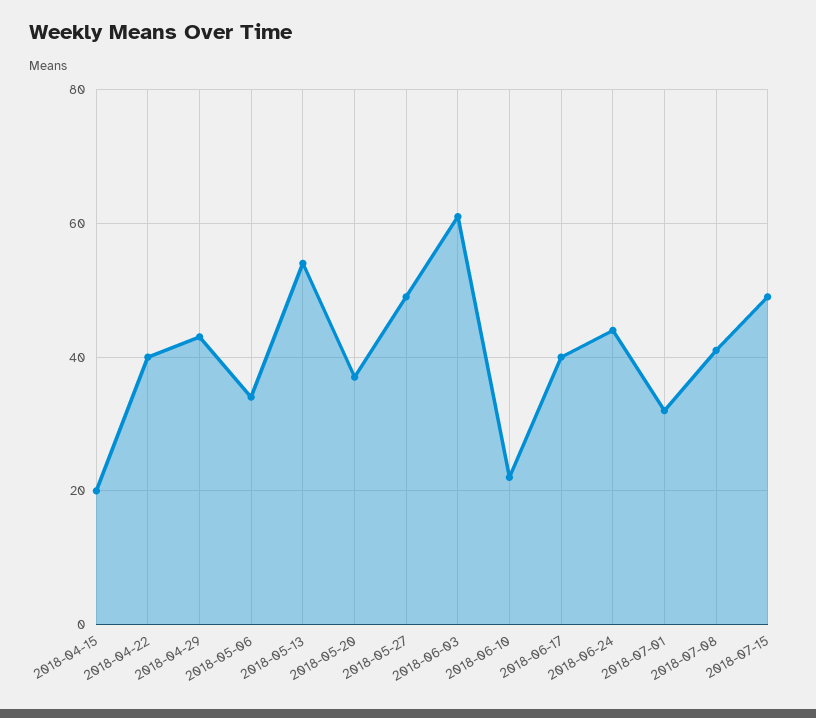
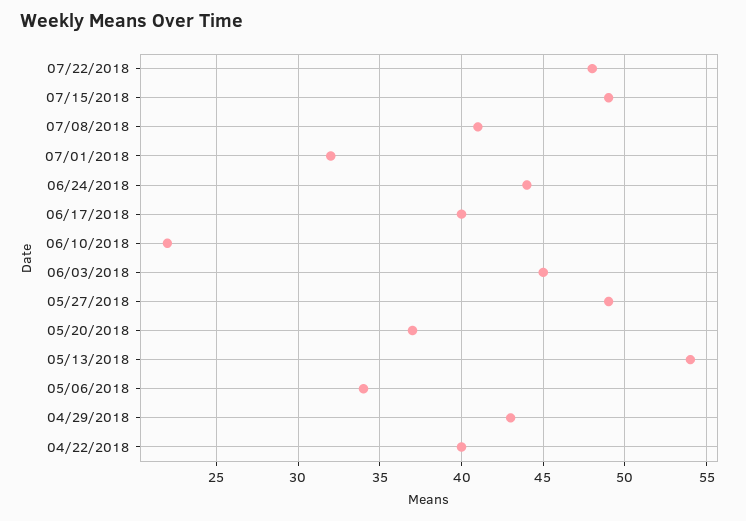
2018-04-15: 20 -> none
2018-06-03: 60 -> 45
07/22/2018: none -> 48

